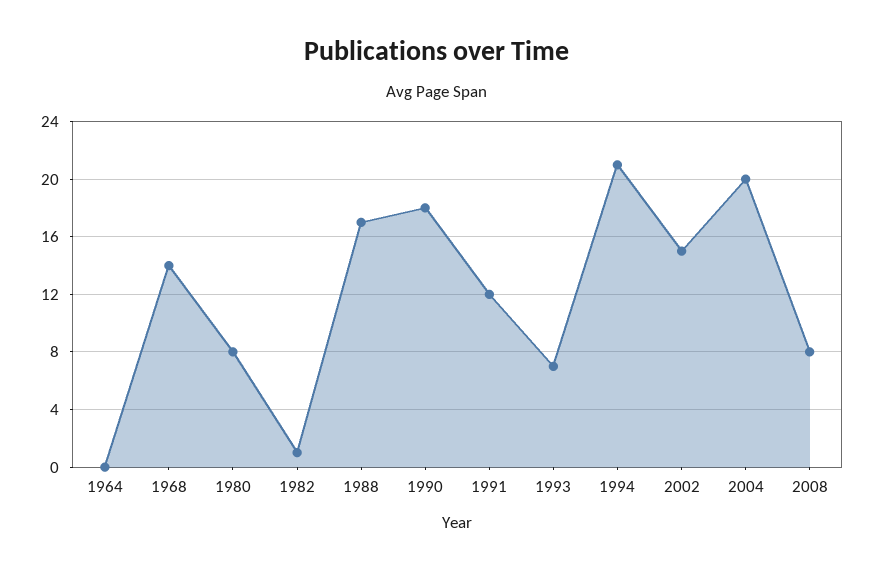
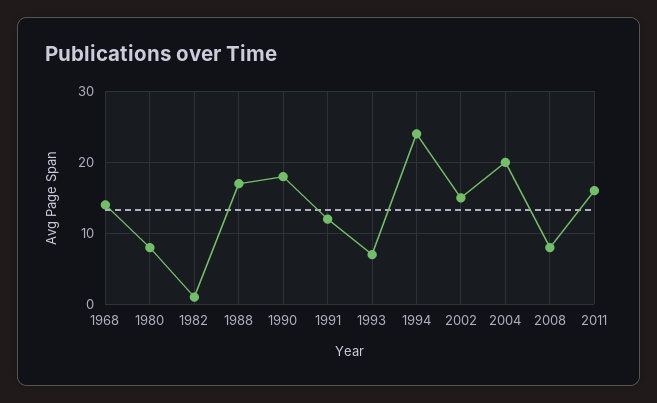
1964: 0 -> none
1994: 21 -> 24
2011: none -> 16

